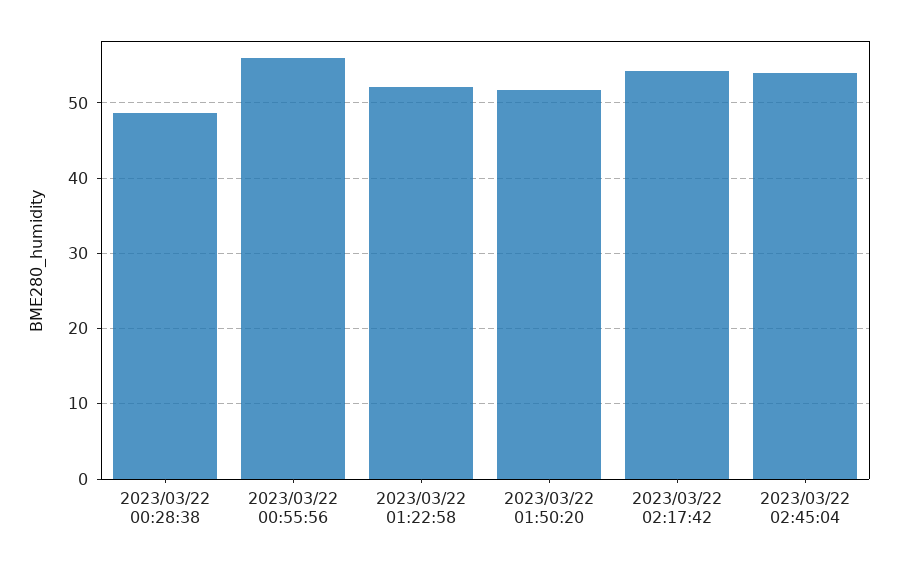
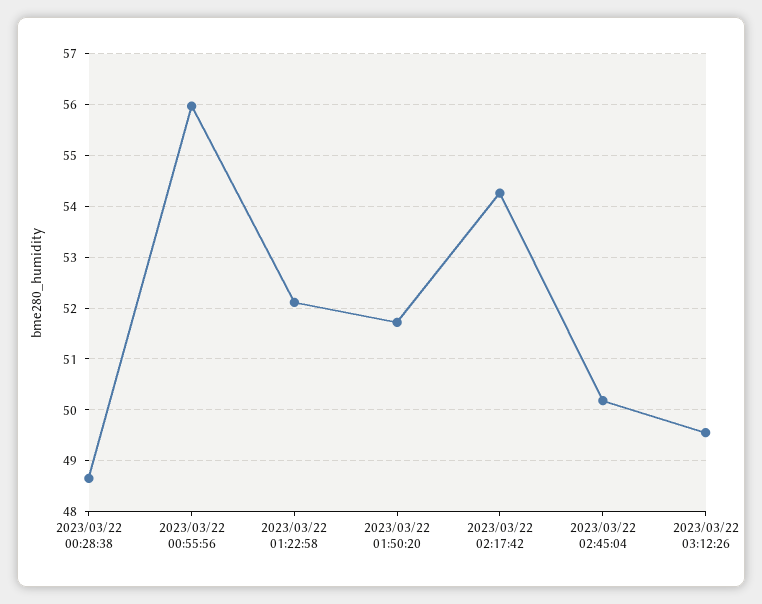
2023/03/22 02:45:04: 54 -> 50.2
2023/03/22 03:12:26: none -> 49.6

